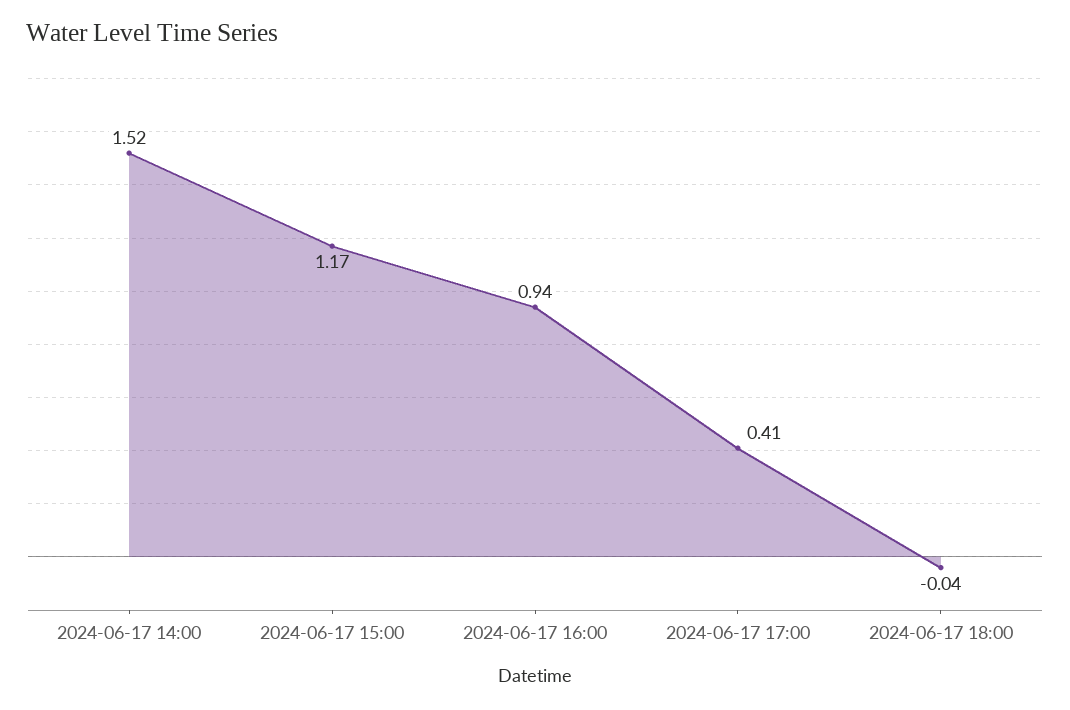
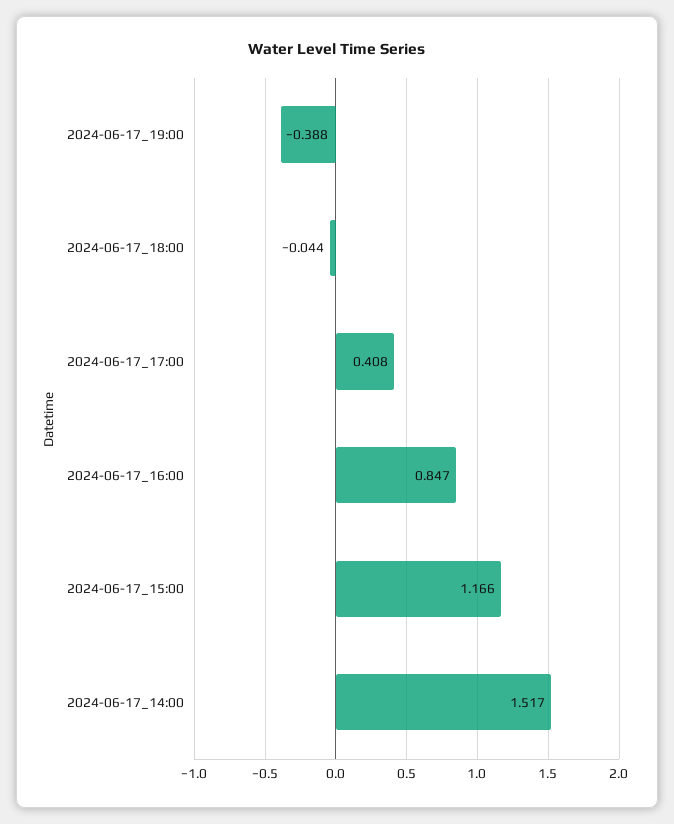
2024-06-17 16:00: 0.94 -> 0.847
2024-06-17_19:00: none -> -0.388

